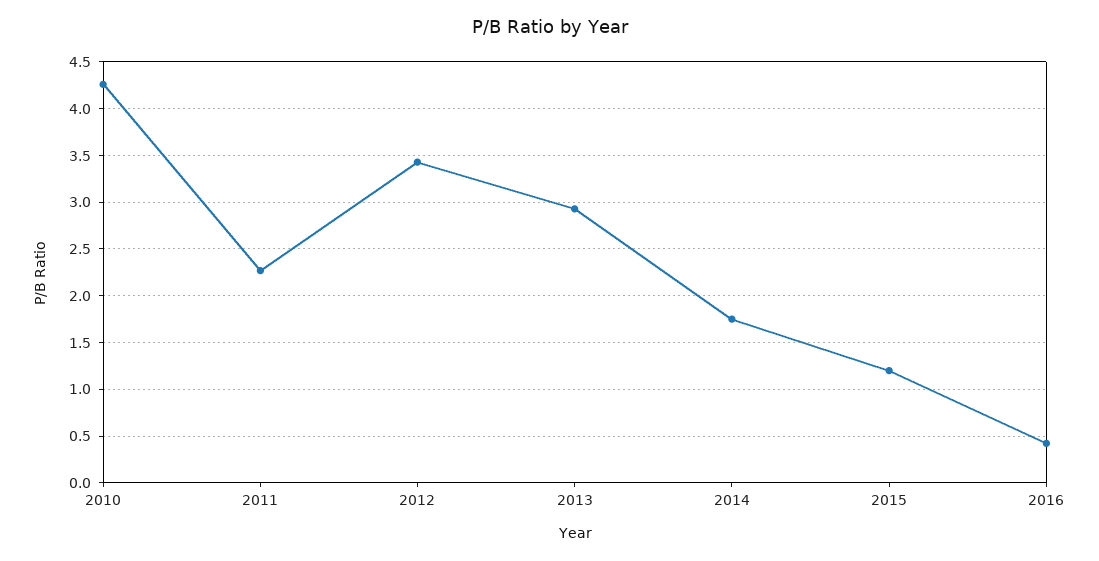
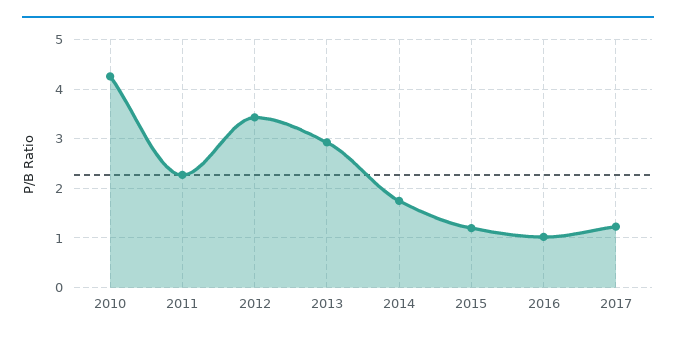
2016: 0.4 -> 1
2017: none -> 1.2

